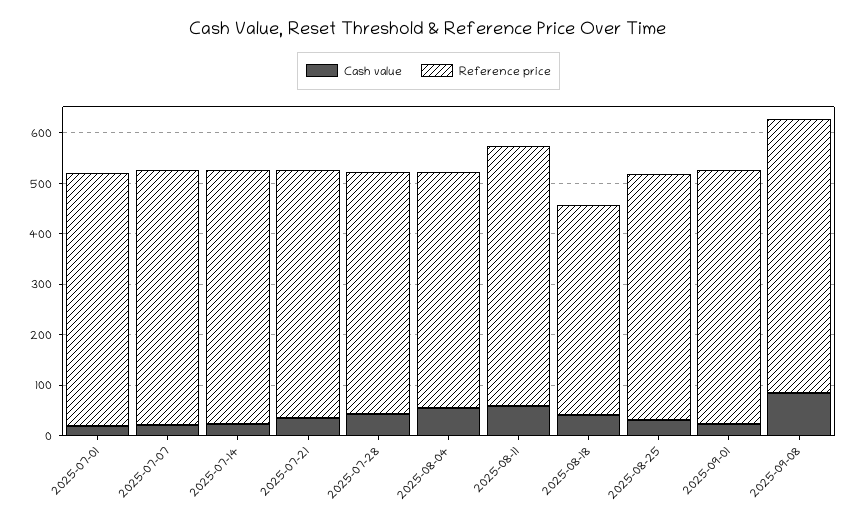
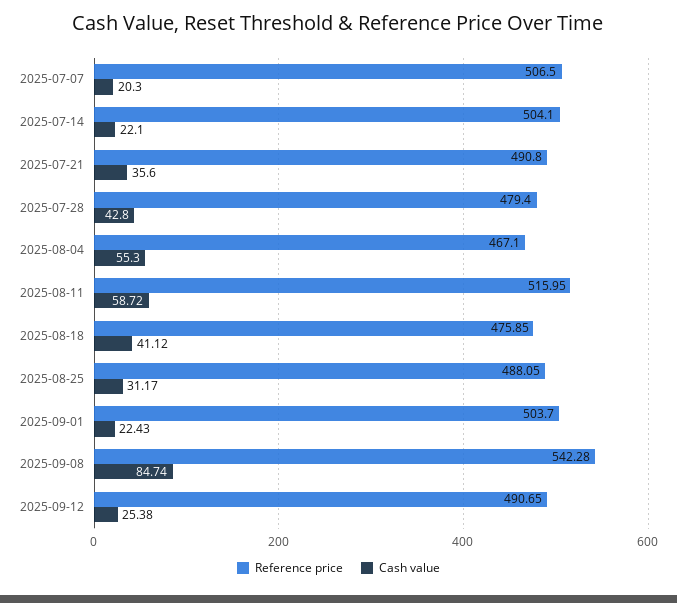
Cash value, 2025-07-01: 20 -> none
Reference price, 2025-07-01: 500 -> none
Reference price, 2025-08-18: 420 -> 475.85
Reference price, 2025-09-12: none -> 490.65
Cash value, 2025-09-12: none -> 25.38

